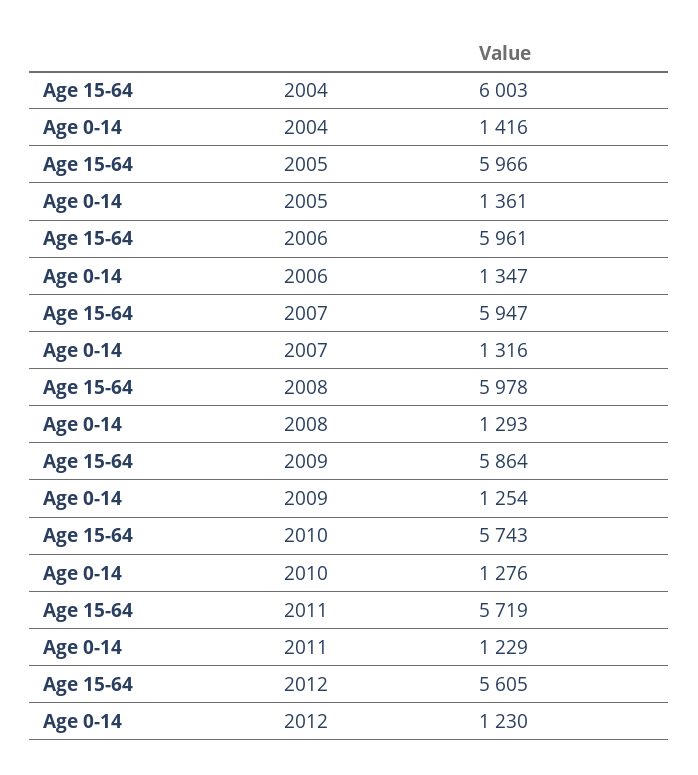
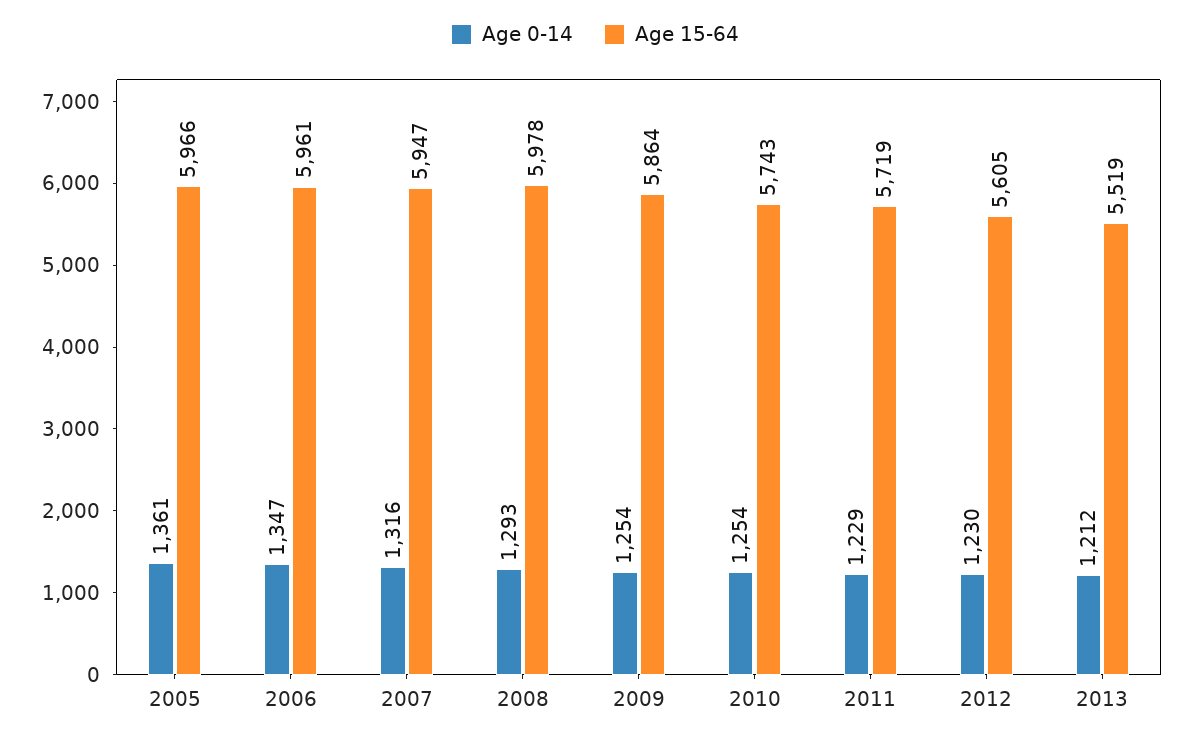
Age 15-64, 2004: 6003 -> none
Age 0-14, 2004: 1416 -> none
Age 0-14, 2010: 1276 -> 1254
Age 0-14, 2013: none -> 1212
Age 15-64, 2013: none -> 5519

